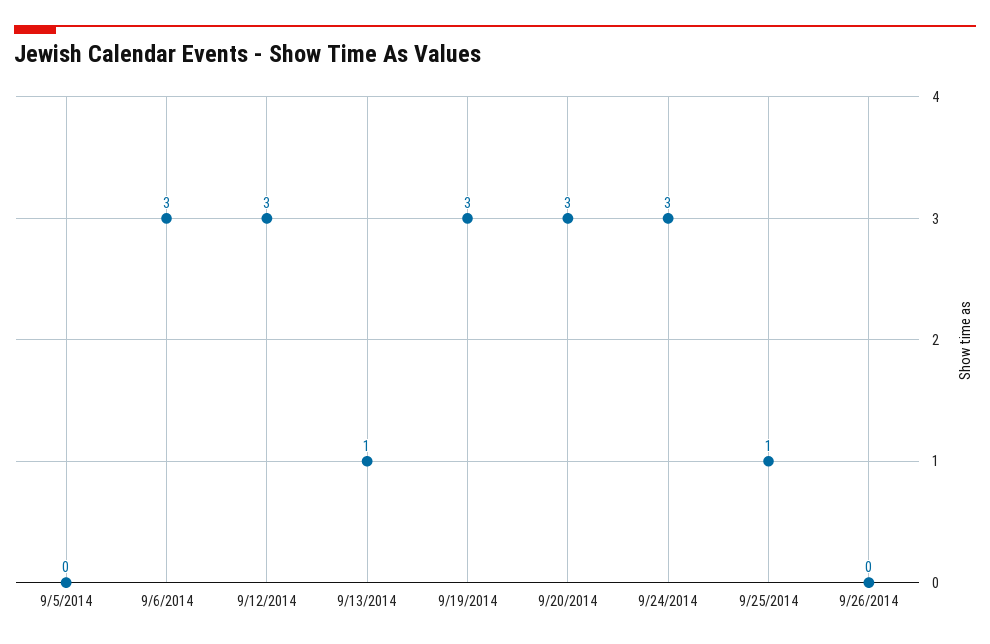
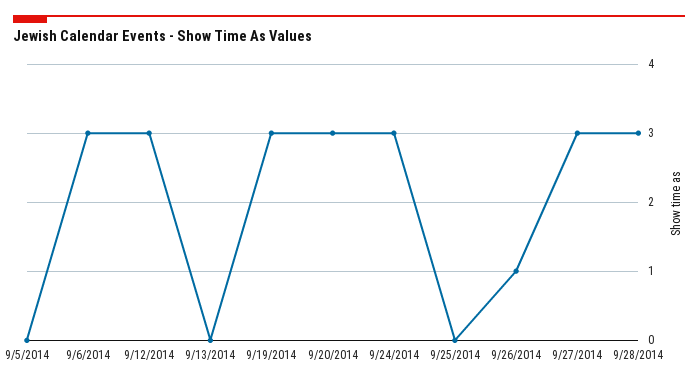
9/13/2014: 1 -> 0
9/25/2014: 1 -> 0
9/26/2014: 0 -> 1
9/27/2014: none -> 3
9/28/2014: none -> 3

